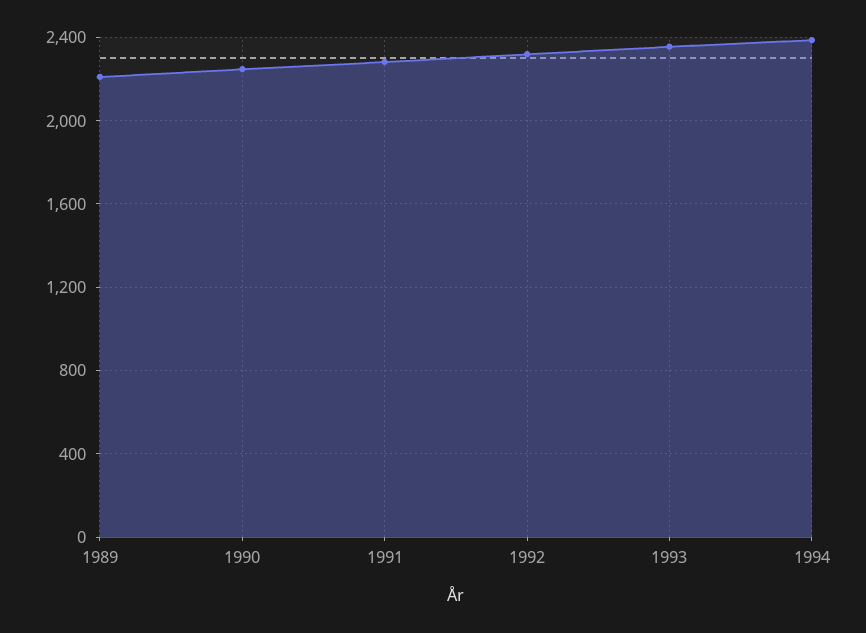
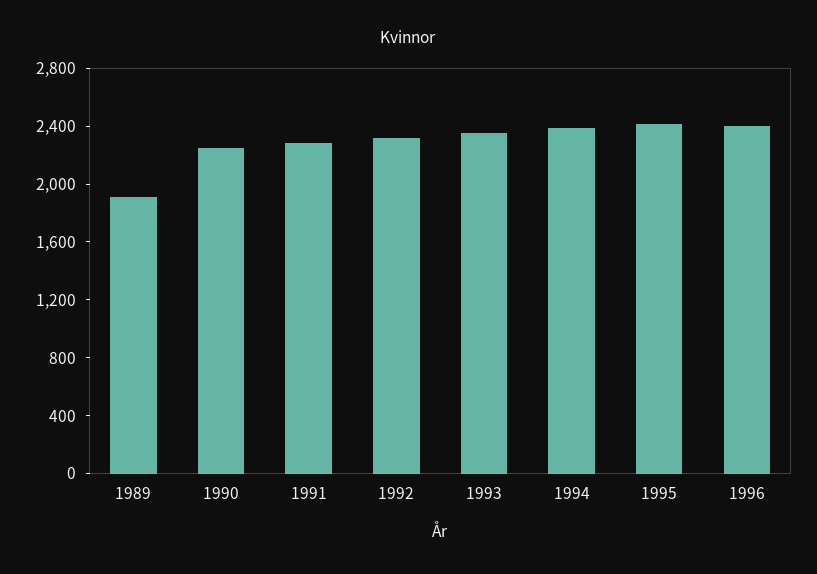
1989: 2200 -> 1900
1995: none -> 2400
1996: none -> 2400

